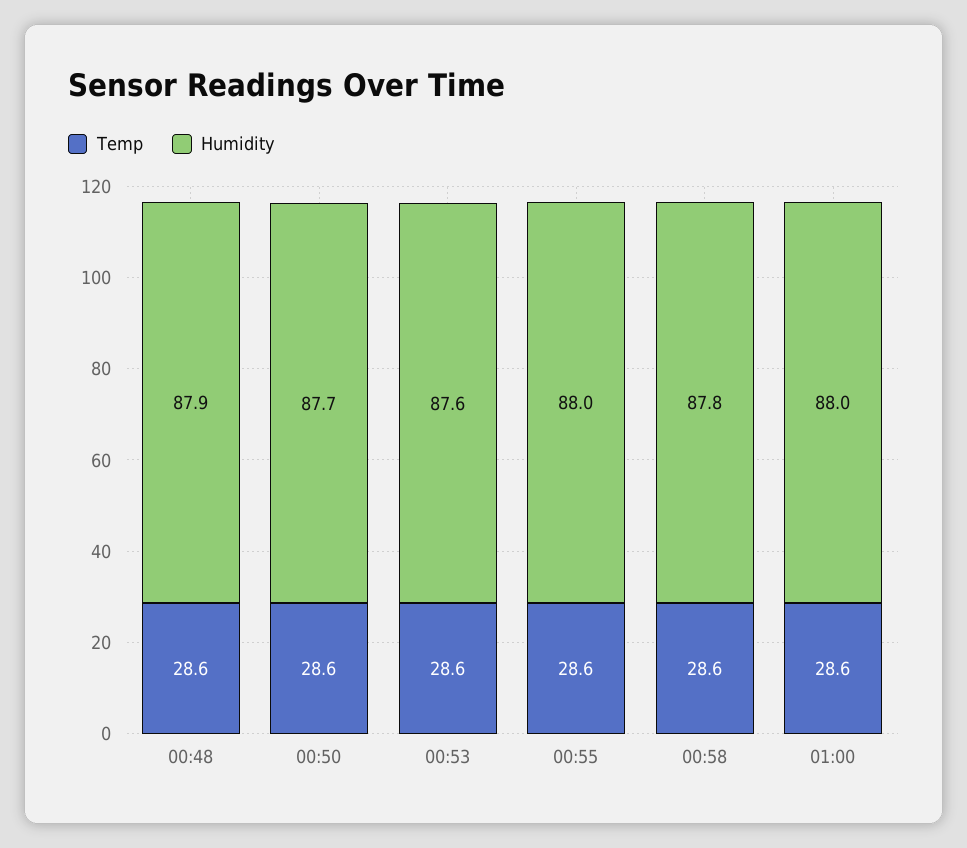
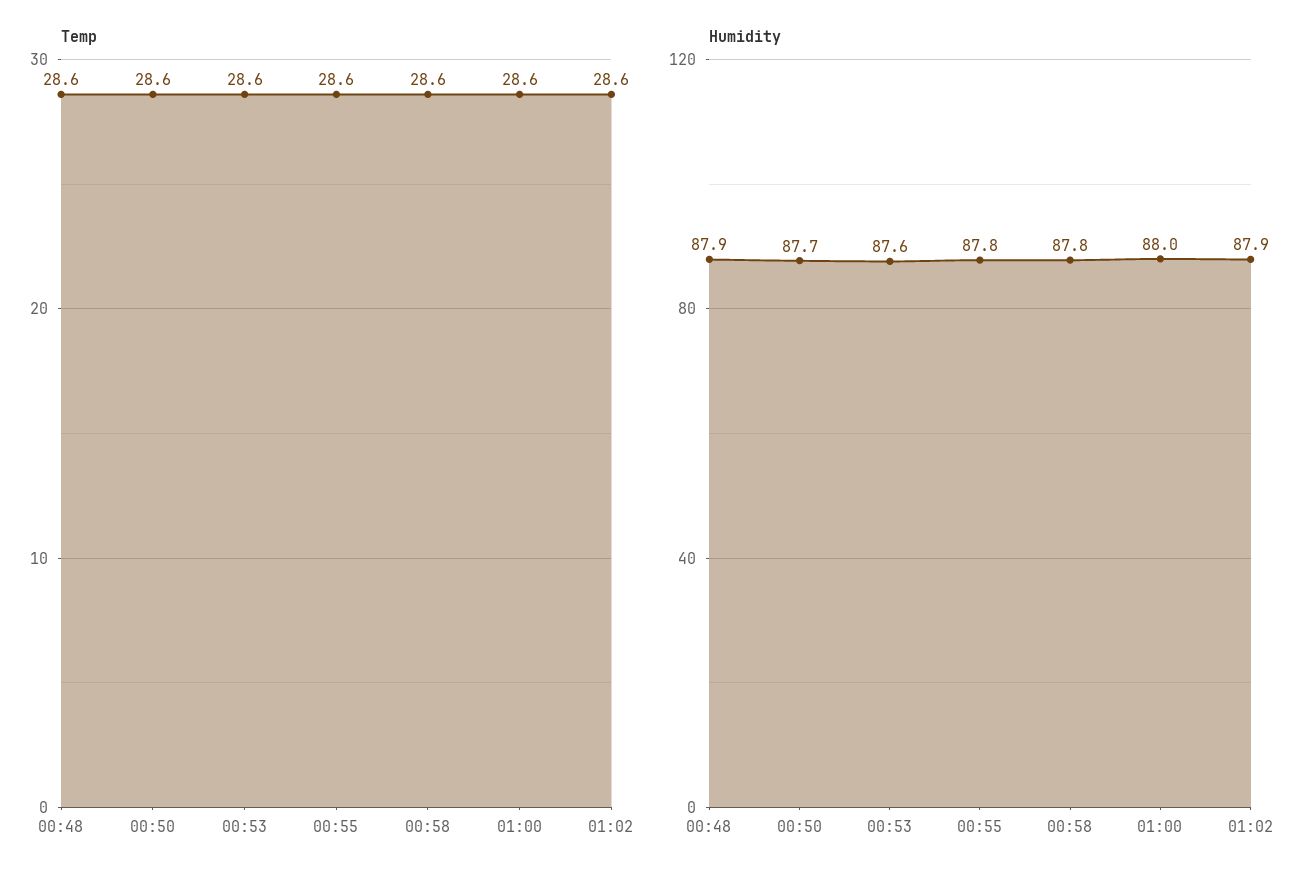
Humidity, 00:55: 88 -> 87.8
Temp, 01:02: none -> 28.6
Humidity, 01:02: none -> 87.9

